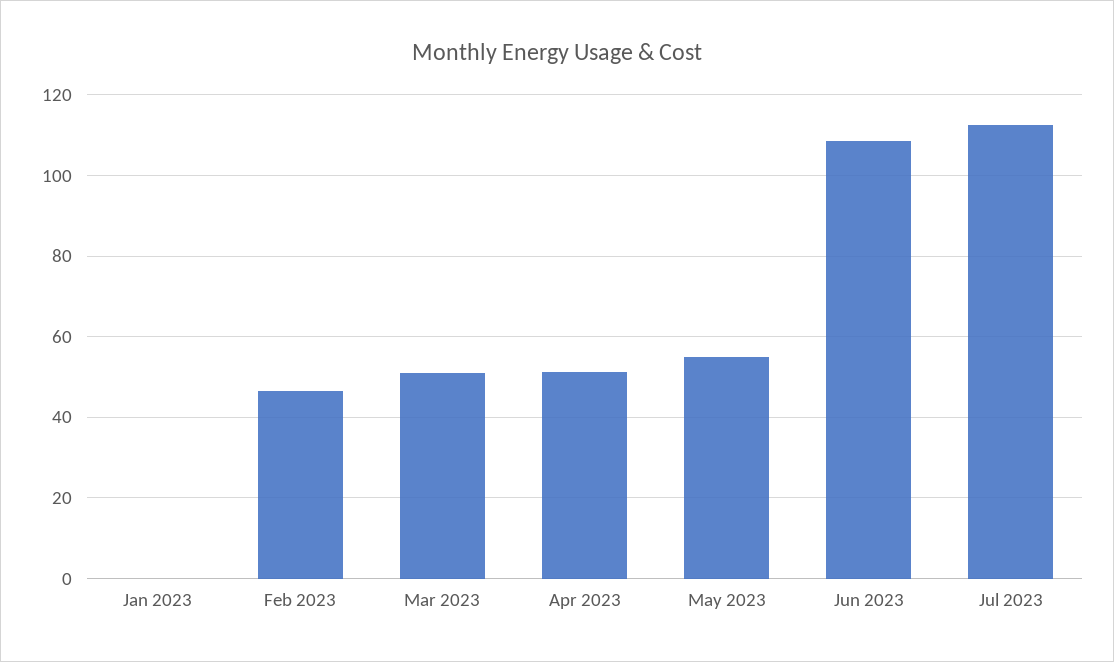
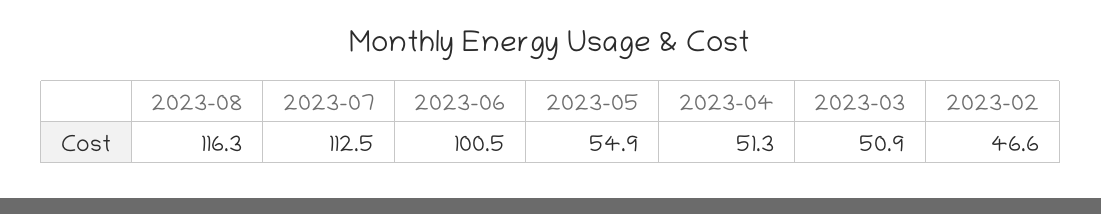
Jan 2023: 0 -> none
Jun 2023: 108 -> 100.5
2023-08: none -> 116.3

